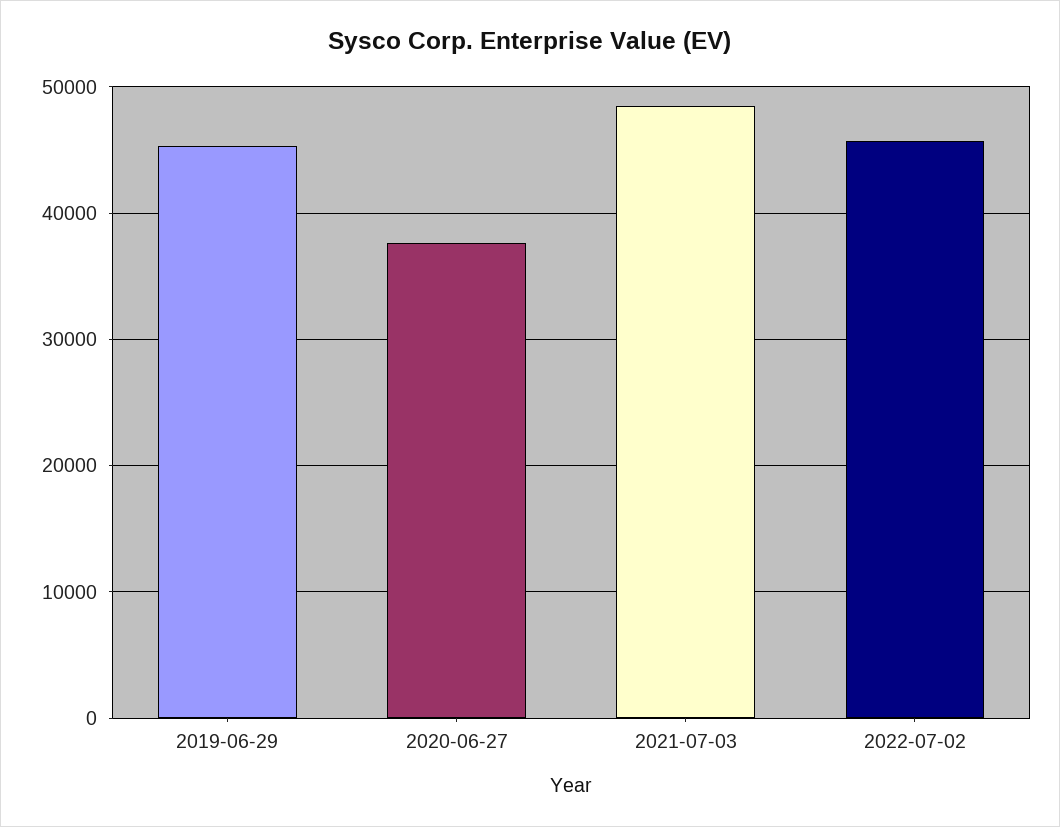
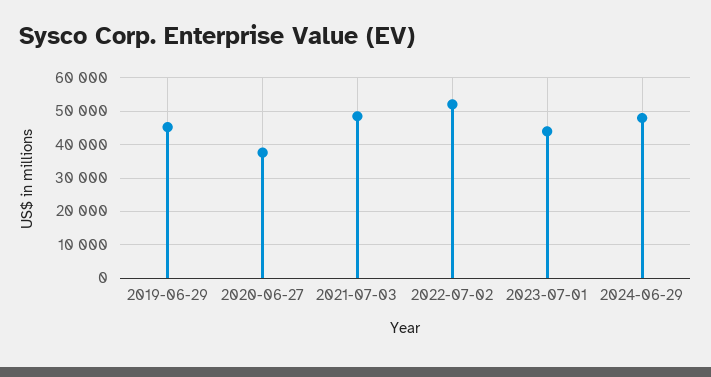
2022-07-02: 46000 -> 52000
2023-07-01: none -> 44000
2024-06-29: none -> 48000

